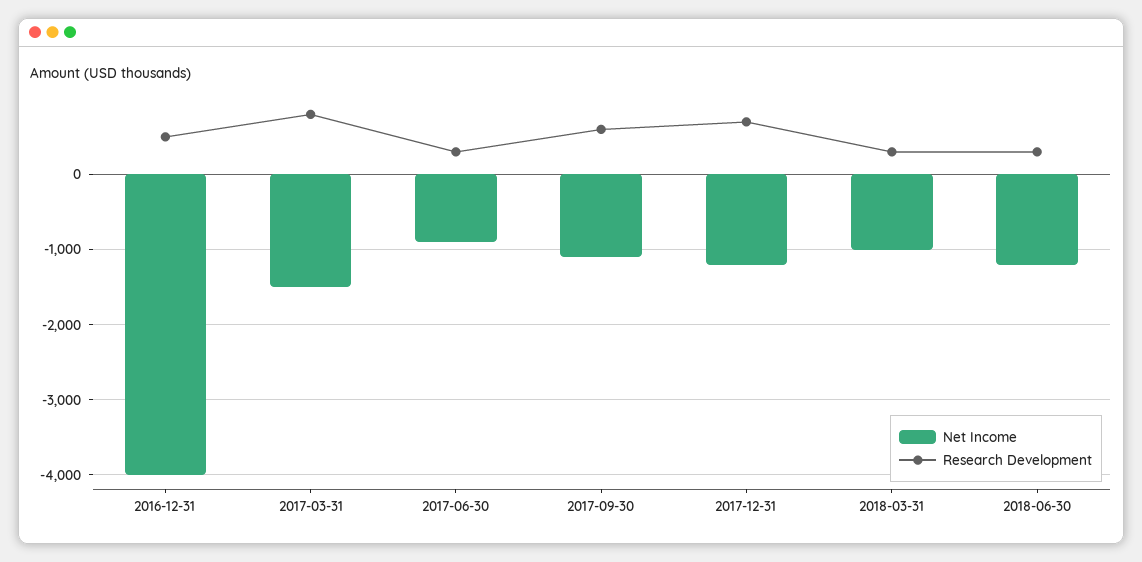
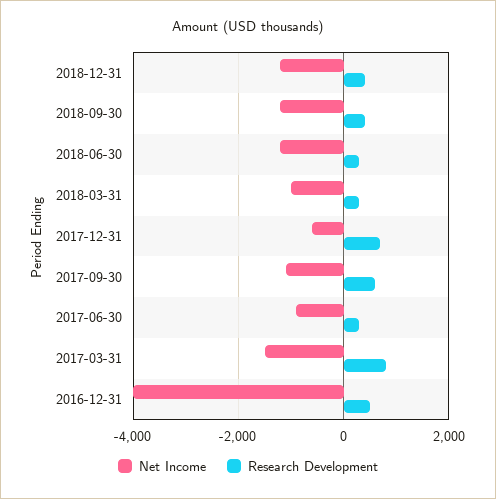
Net Income, 2017-12-31: -1200 -> -600
Net Income, 2018-12-31: none -> -1200
Research Development, 2018-12-31: none -> 400
Net Income, 2018-09-30: none -> -1200
Research Development, 2018-09-30: none -> 400

